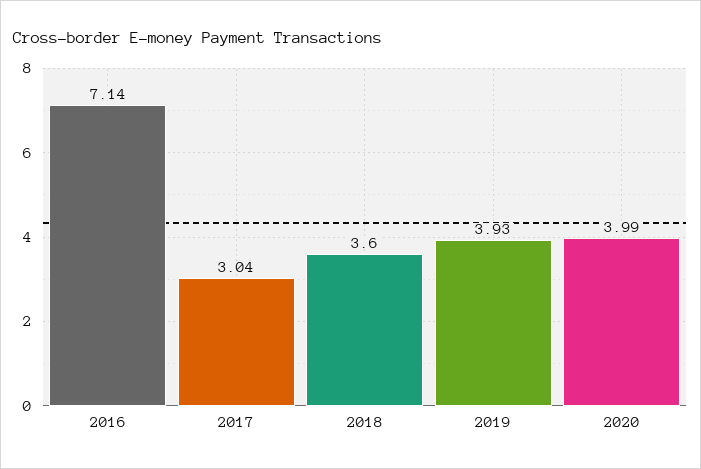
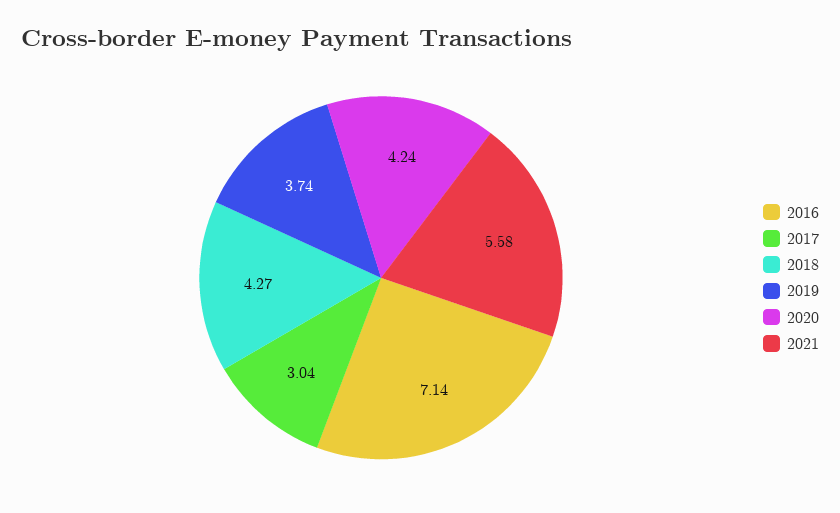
2018: 3.6 -> 4.27
2019: 3.93 -> 3.74
2020: 3.99 -> 4.24
2021: none -> 5.58

